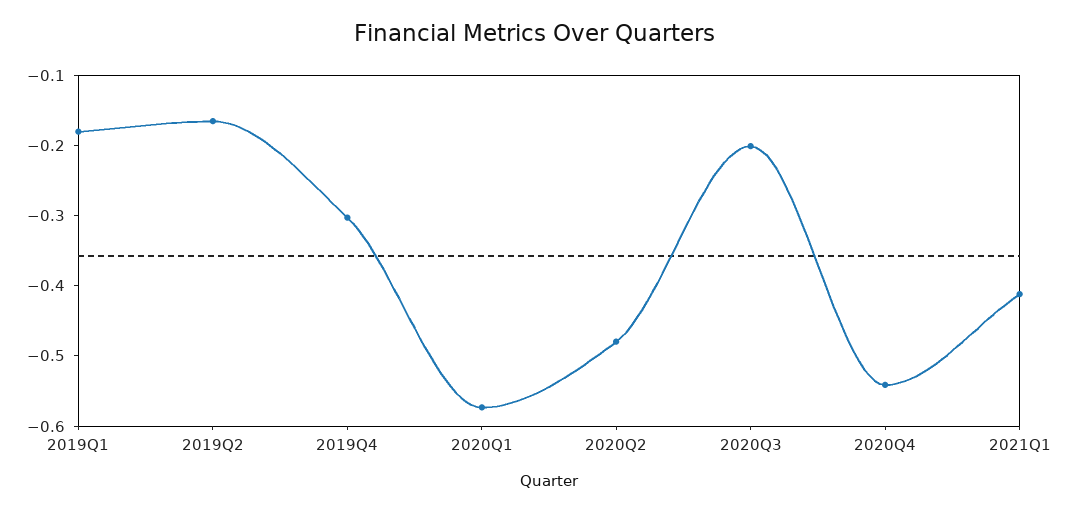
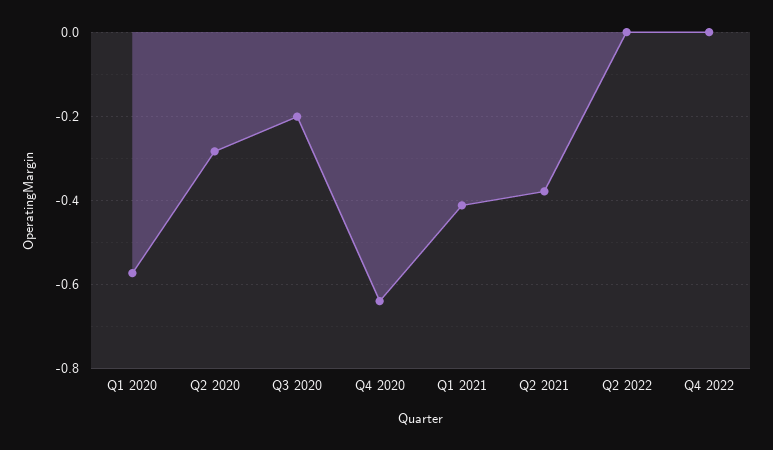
2019Q1: -0.18 -> none
2019Q2: -0.16 -> none
2019Q4: -0.3 -> none
2020Q2: -0.48 -> -0.28
2020Q4: -0.54 -> -0.64
Q2 2021: none -> -0.38
Q2 2022: none -> 0
Q4 2022: none -> 0

